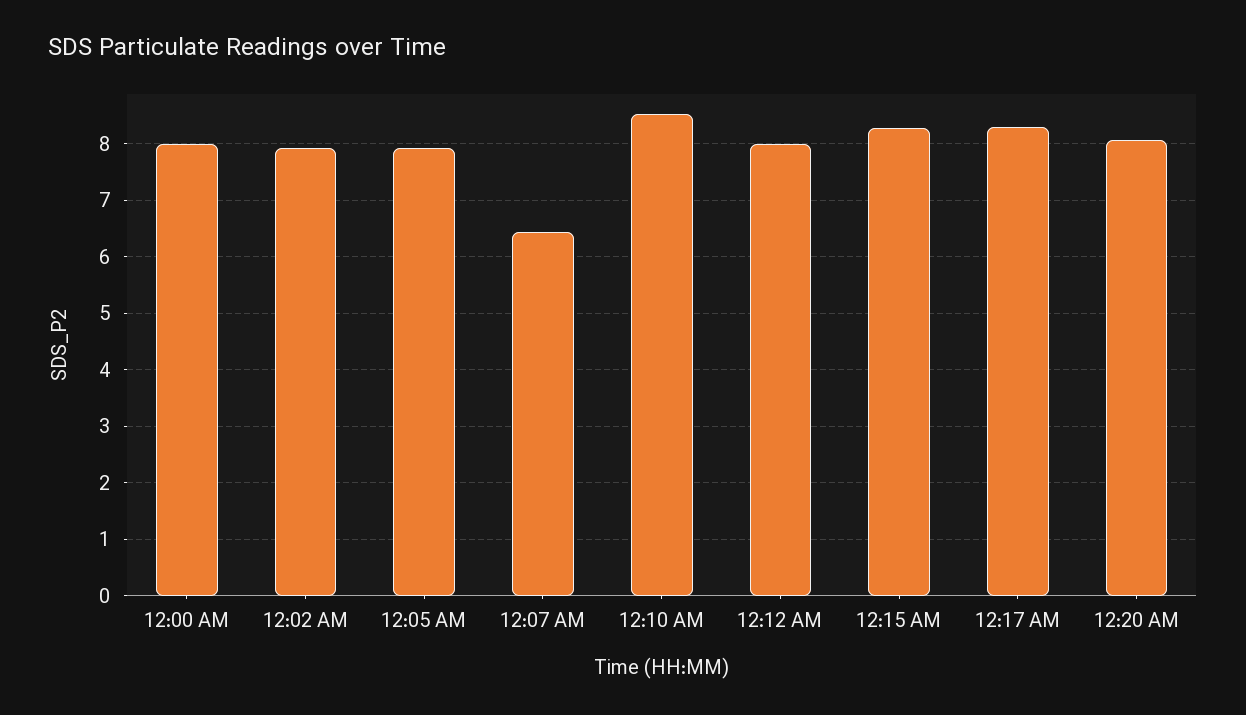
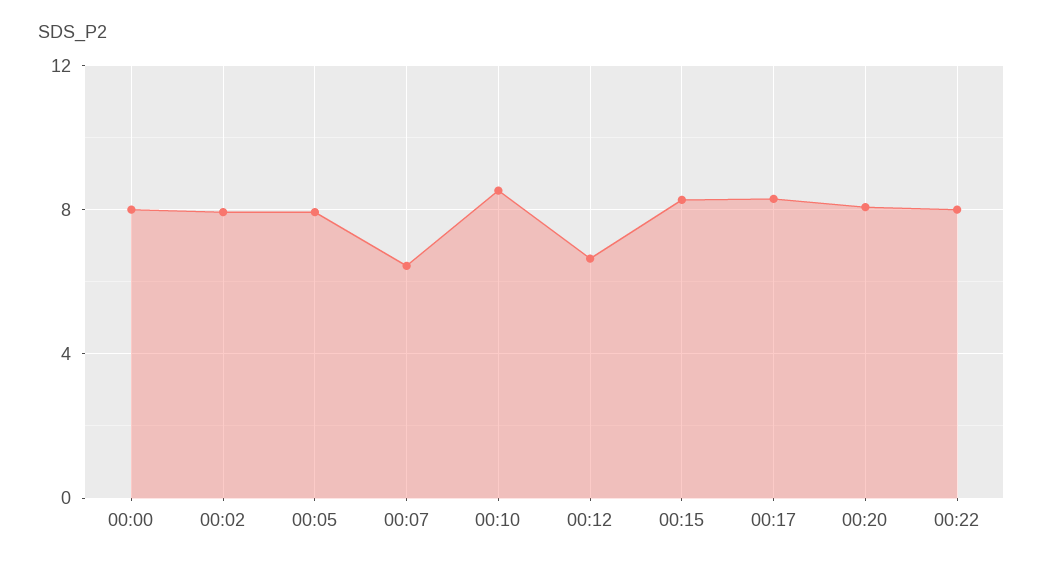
12:12 AM: 8 -> 6.5
00:22: none -> 8

